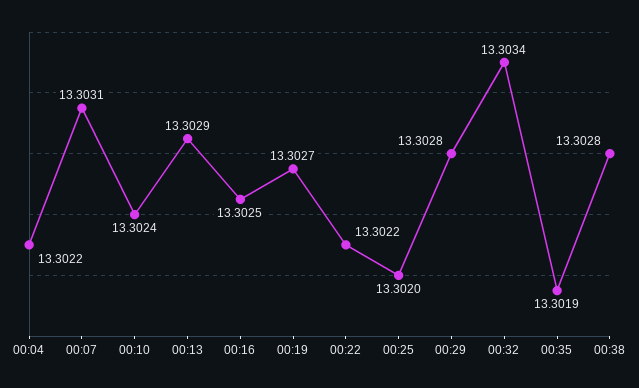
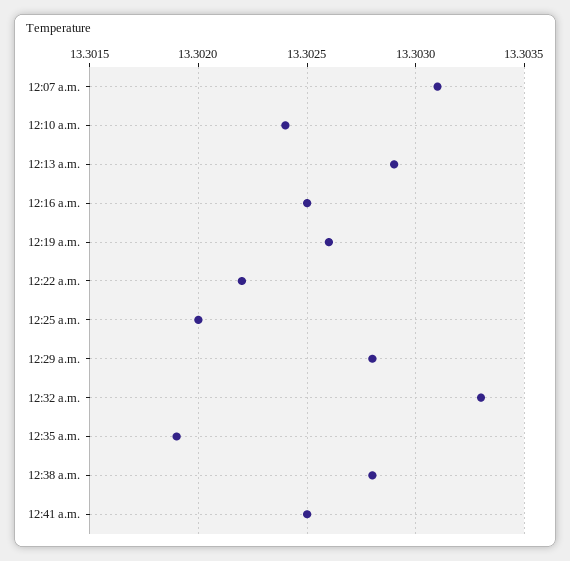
00:04: 13.3022 -> none
00:19: 13.3027 -> 13.3026
00:32: 13.3034 -> 13.3033
12:41 a.m.: none -> 13.3025

